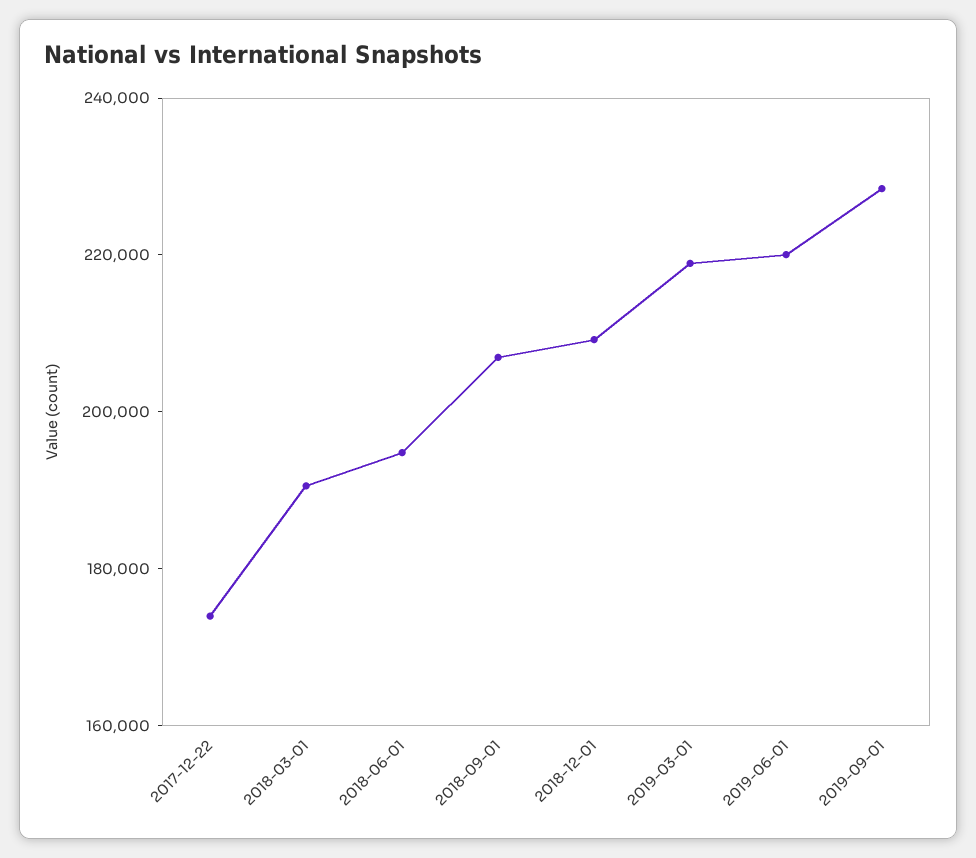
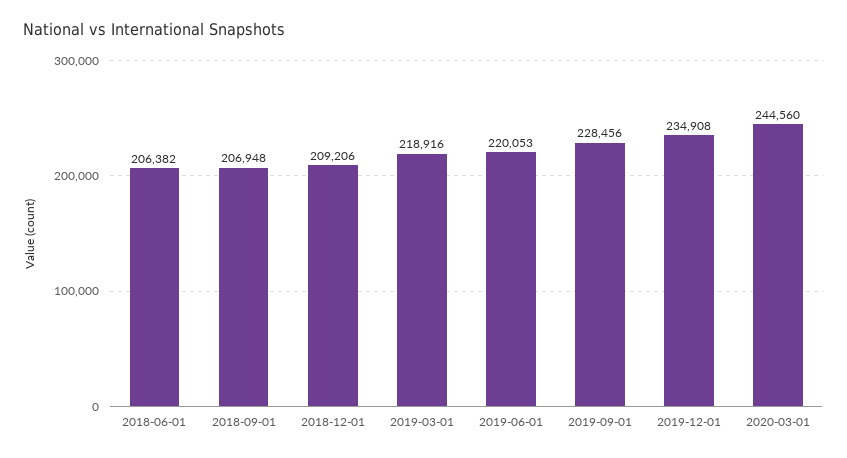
2017-12-22: 175000 -> none
2018-03-01: 190000 -> none
2018-06-01: 195000 -> 206382
2019-12-01: none -> 234908
2020-03-01: none -> 244560

